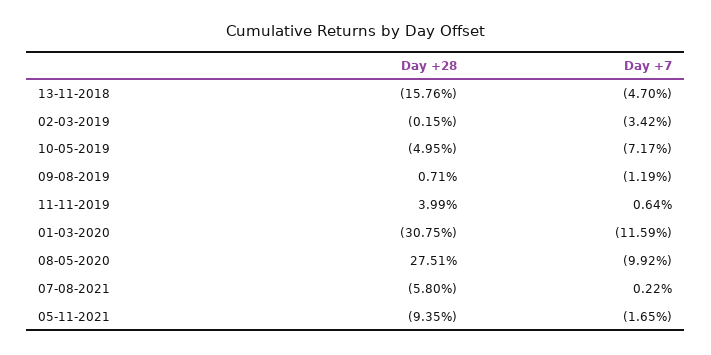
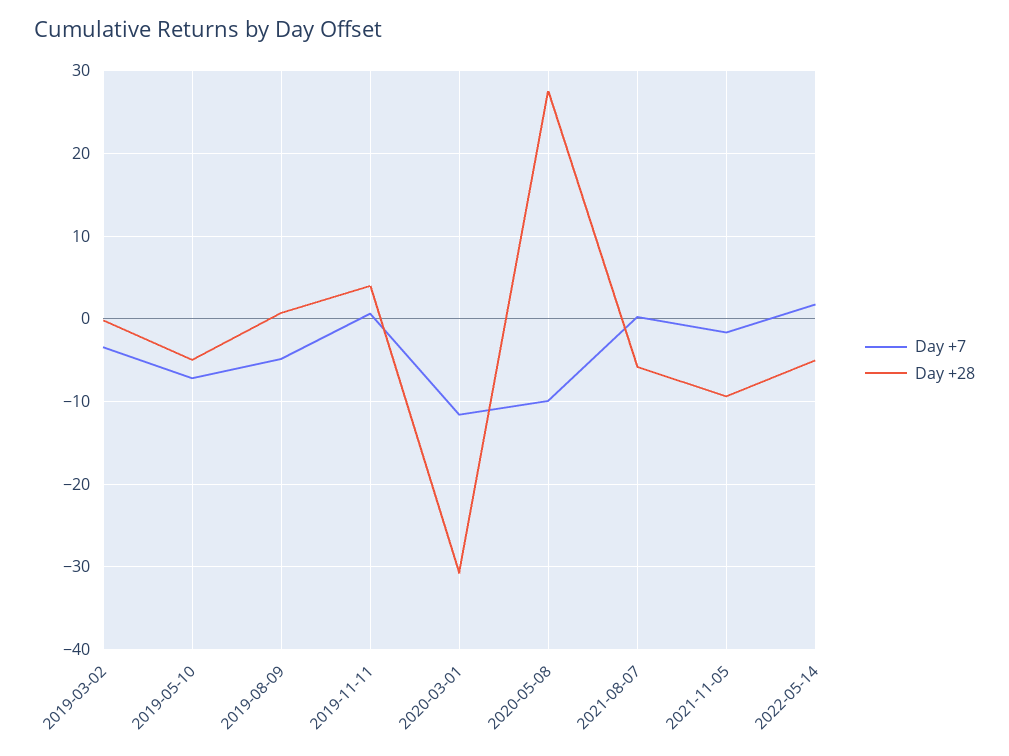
Day +28, 13-11-2018: -15.76 -> none
Day +7, 13-11-2018: -4.7 -> none
Day +7, 09-08-2019: -1.19 -> -5
Day +7, 2022-05-14: none -> 2
Day +28, 2022-05-14: none -> -5

